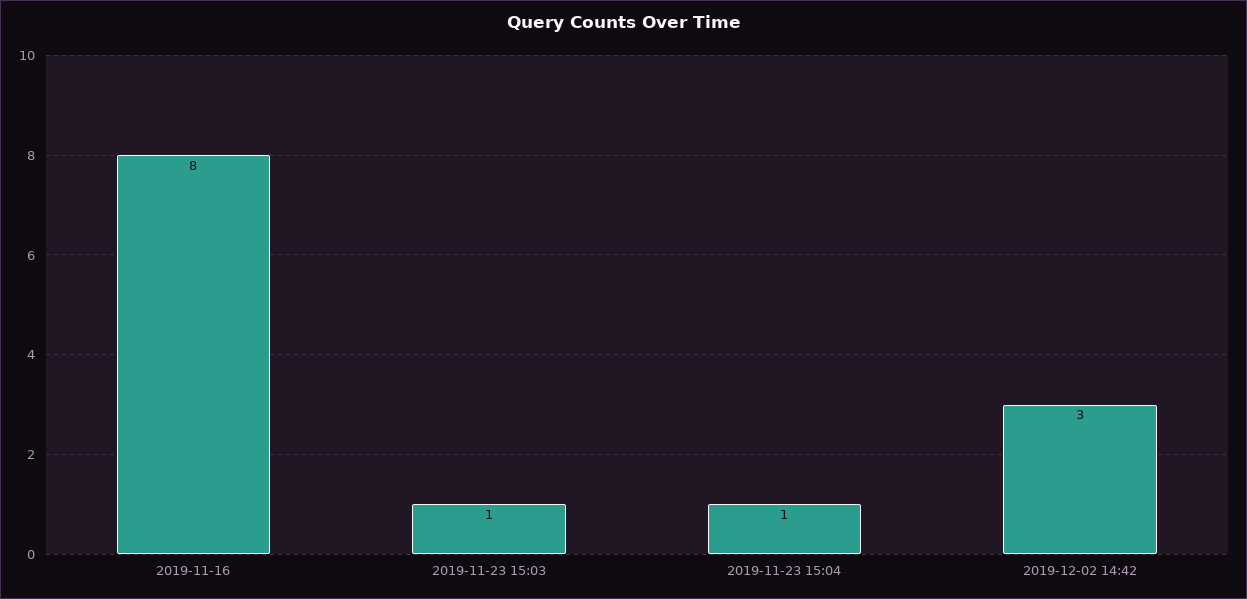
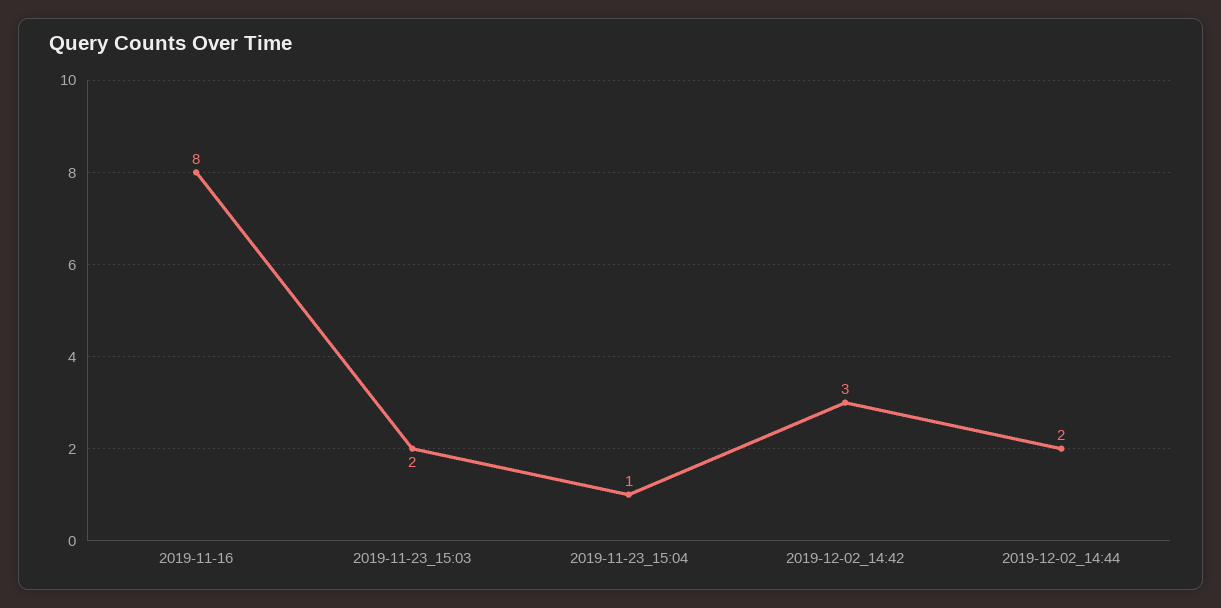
2019-11-23 15:03: 1 -> 2
2019-12-02_14:44: none -> 2

